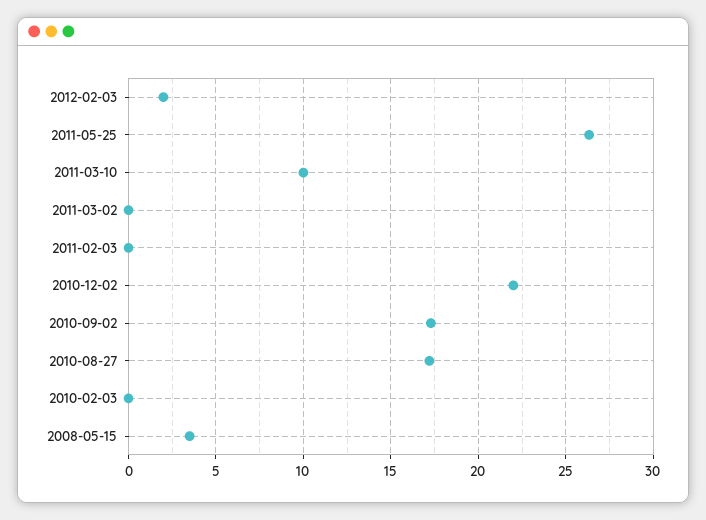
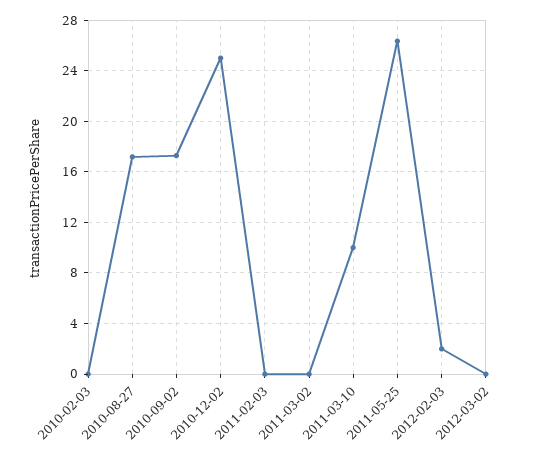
2010-12-02: 22 -> 25
2008-05-15: 3.5 -> none
2012-03-02: none -> 0

